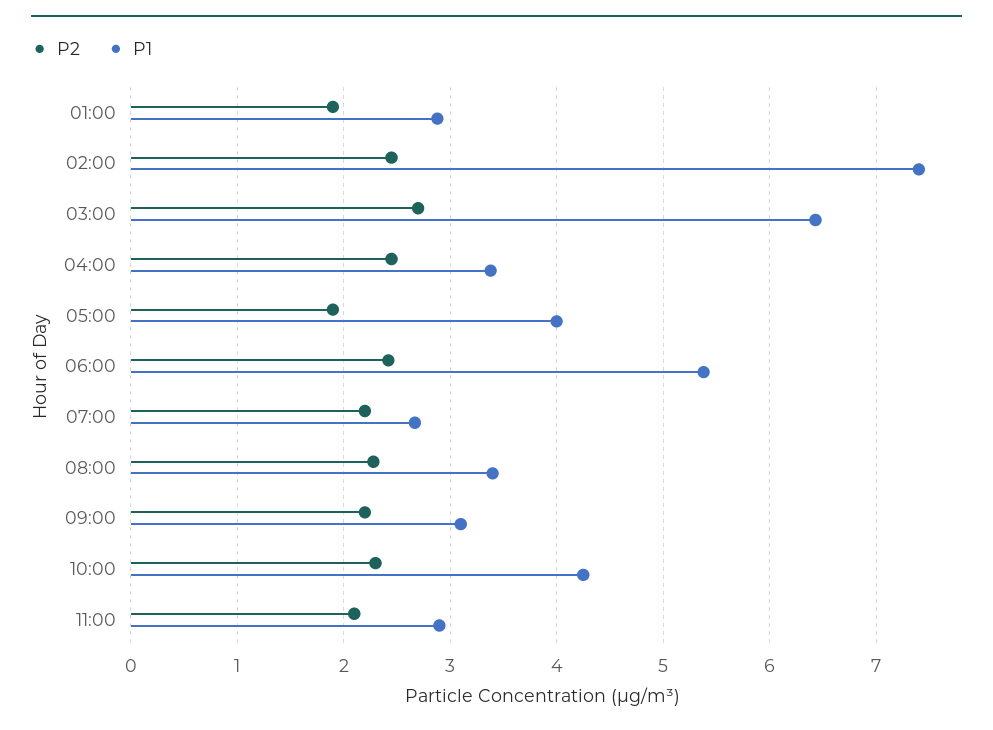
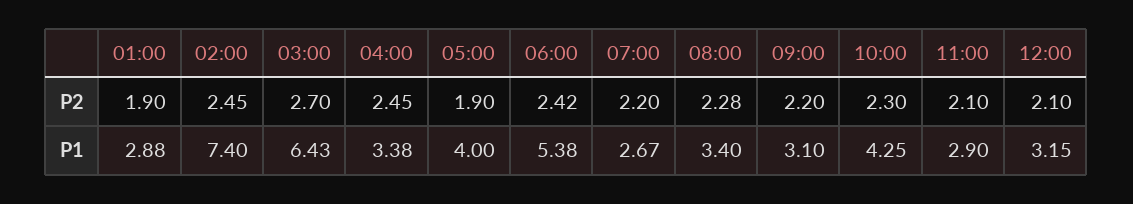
P2, 12:00: none -> 2.1
P1, 12:00: none -> 3.15

